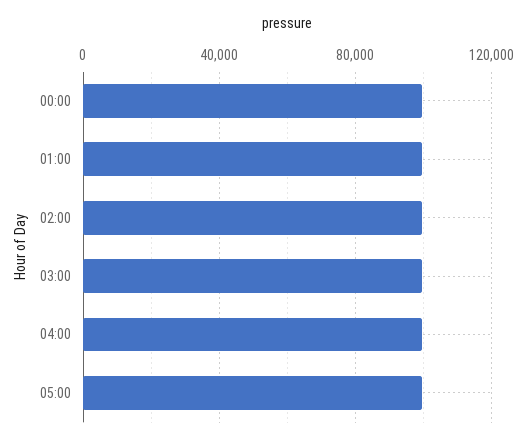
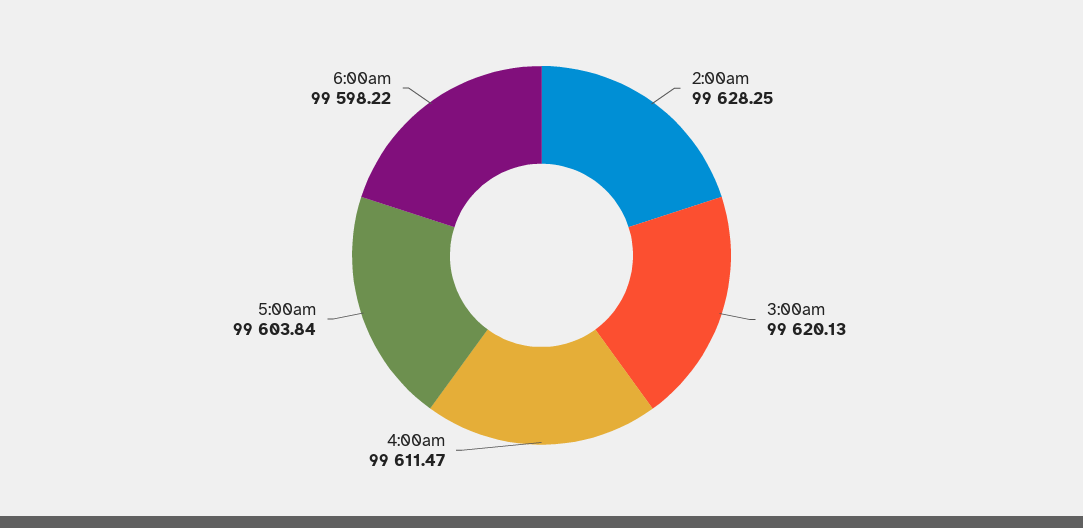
00:00: 100000 -> none
01:00: 100000 -> none
6:00am: none -> 99598.22

